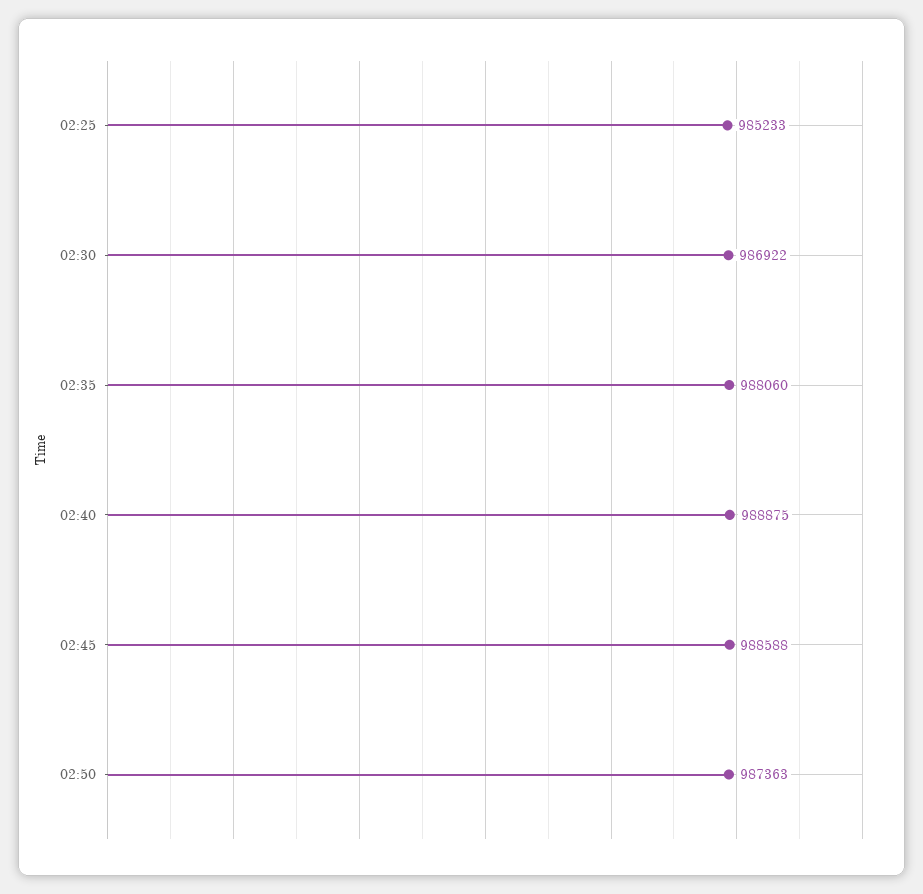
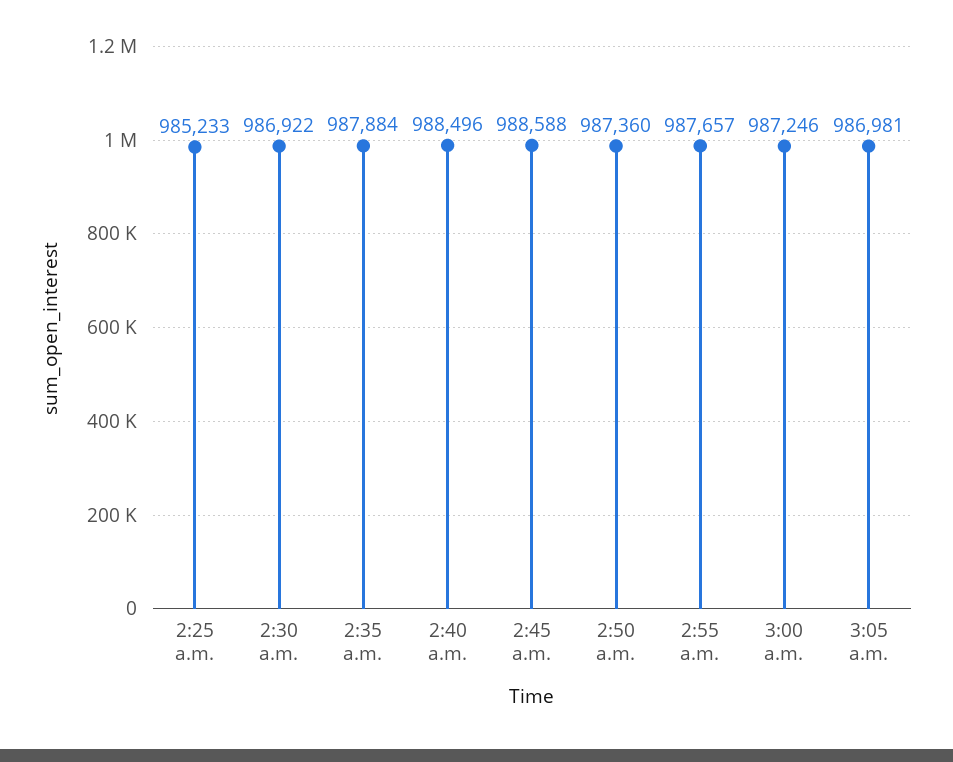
02:35: 988060 -> 987884
02:40: 988875 -> 988496
02:50: 987363 -> 987360
2:55 a.m.: none -> 987657
3:00 a.m.: none -> 987246
3:05 a.m.: none -> 986981

